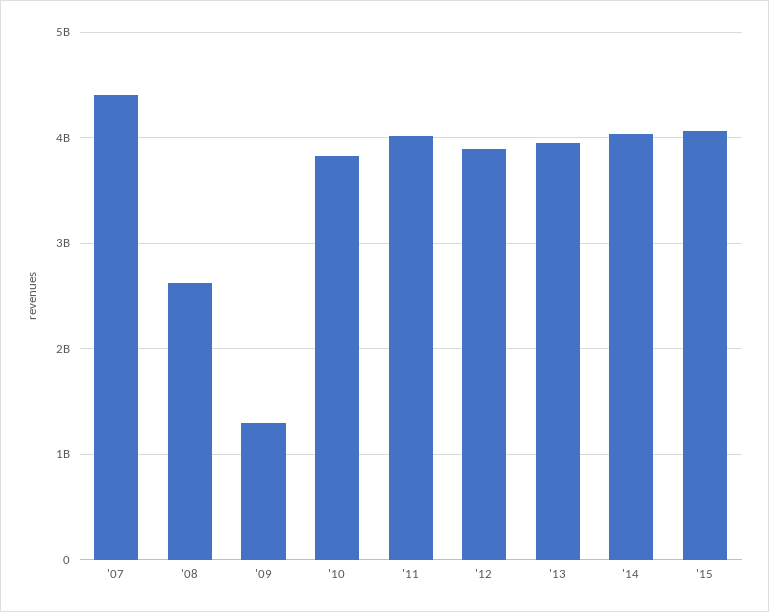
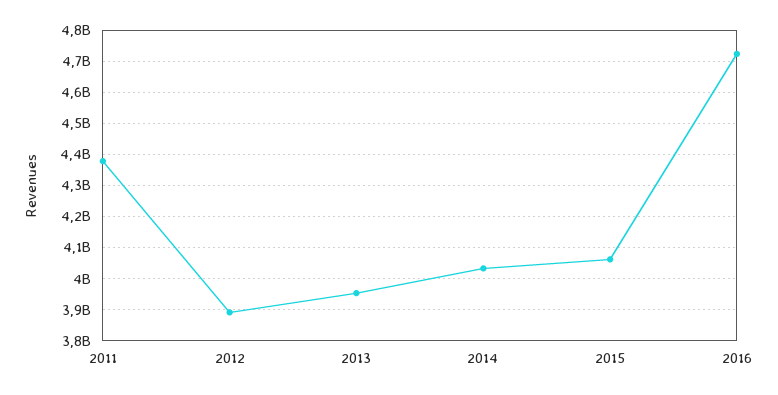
'07: 4400000000 -> none
'08: 2600000000 -> none
'09: 1300000000 -> none
'10: 3800000000 -> none
'11: 4000000000 -> 4380000000
2016: none -> 4720000000

